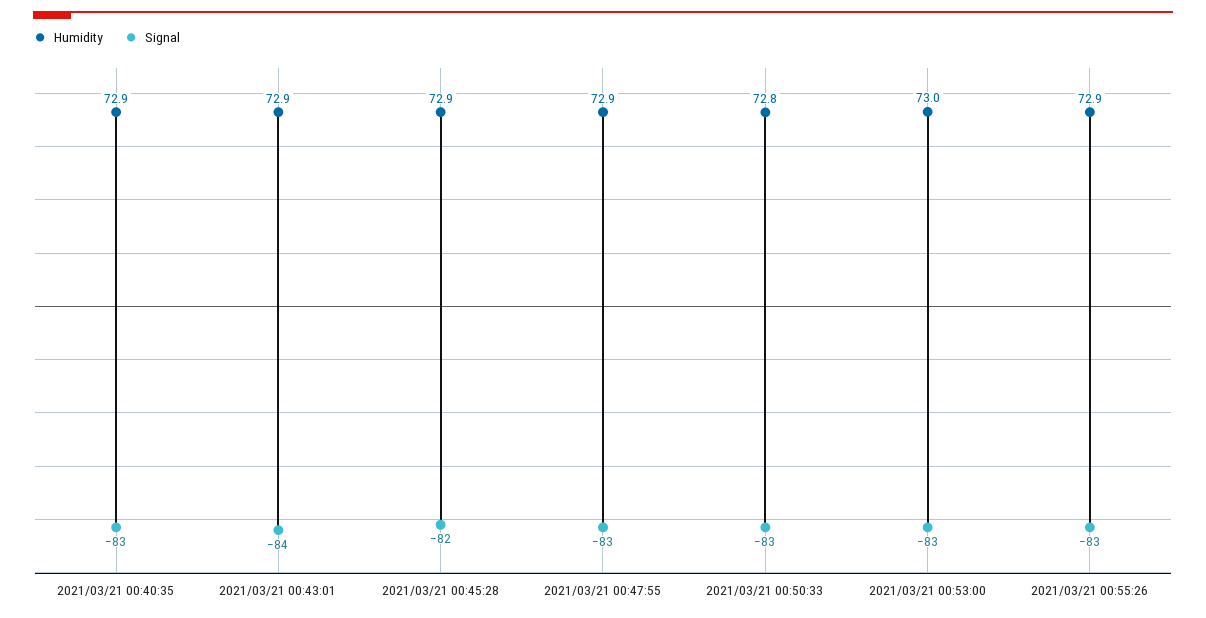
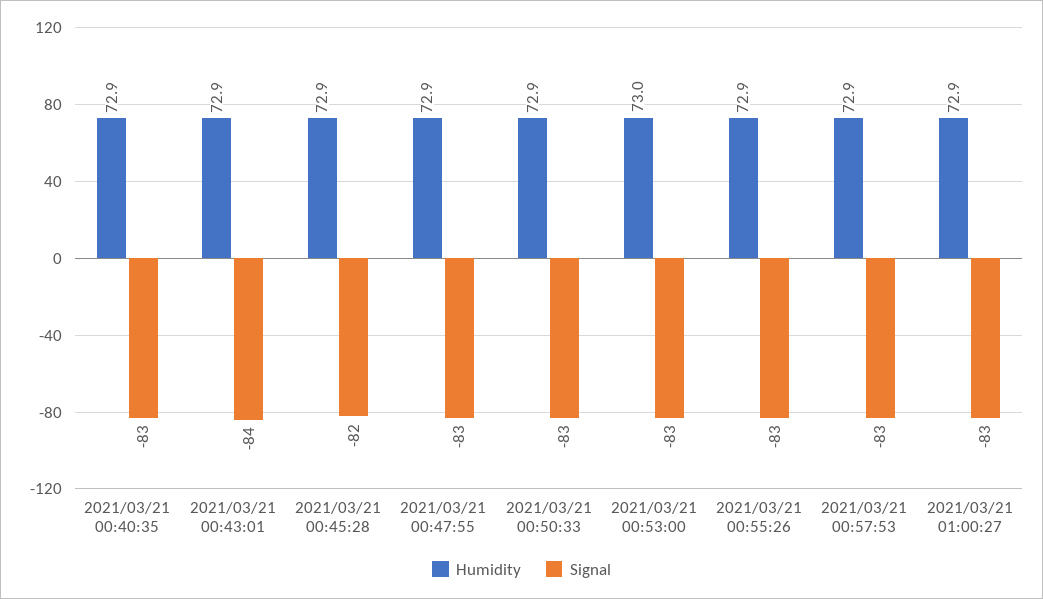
Humidity, 2021/03/21 00:50:33: 72.8 -> 72.9
Humidity, 2021/03/21 00:57:53: none -> 72.9
Signal, 2021/03/21 00:57:53: none -> -83
Humidity, 2021/03/21 01:00:27: none -> 72.9
Signal, 2021/03/21 01:00:27: none -> -83

